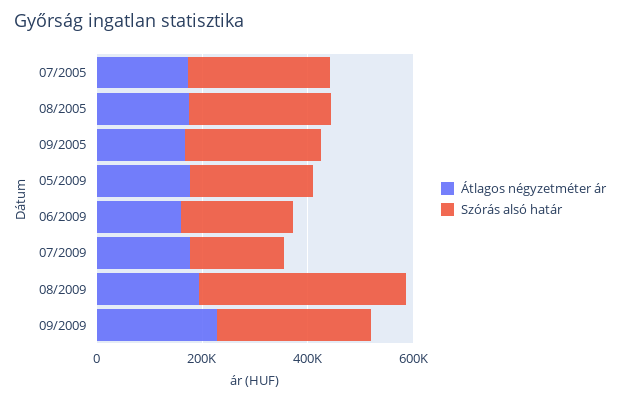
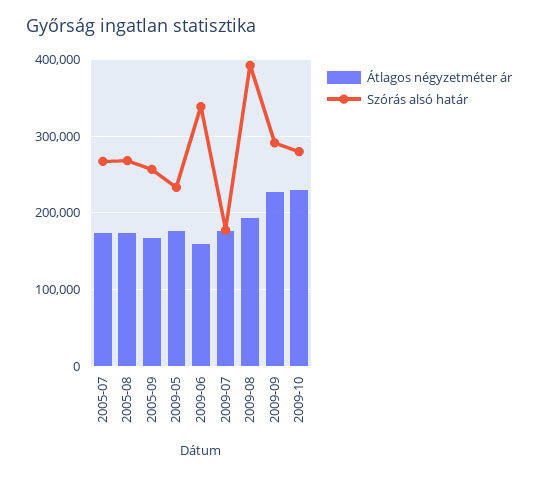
Szórás alsó határ, 06/2009: 200000 -> 340000
Átlagos négyzetméter ár, 2009-10: none -> 230000
Szórás alsó határ, 2009-10: none -> 280000

